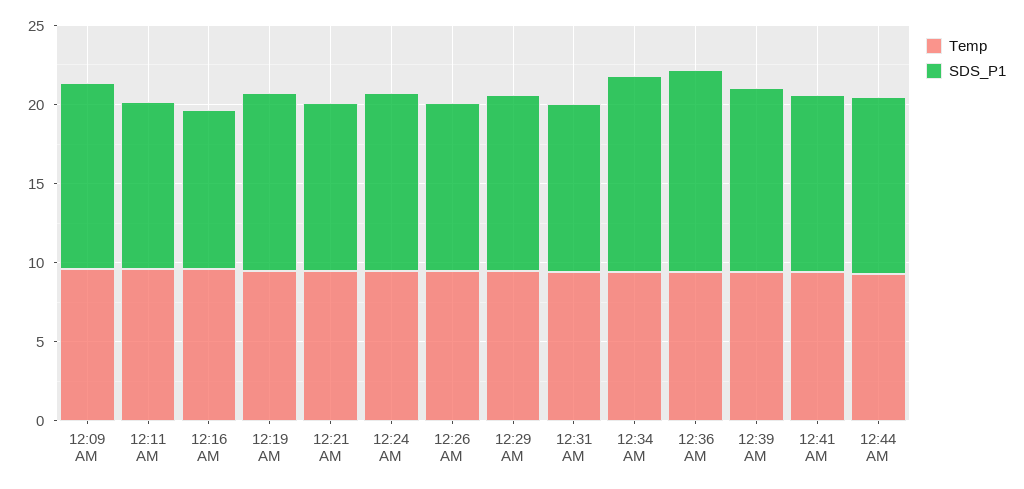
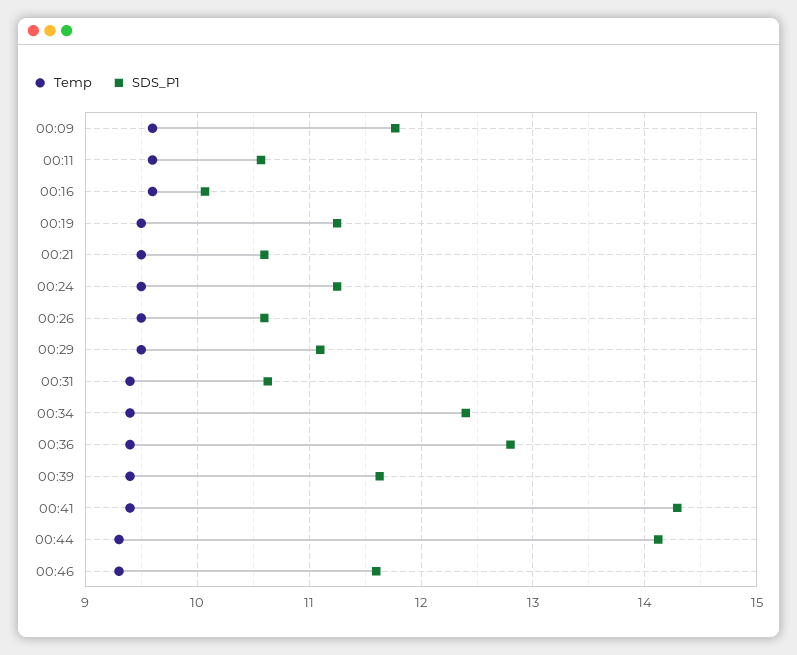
SDS_P1, 12:41 AM: 11 -> 14.3
SDS_P1, 12:44 AM: 11 -> 14.1
Temp, 00:46: none -> 9.3
SDS_P1, 00:46: none -> 11.6

